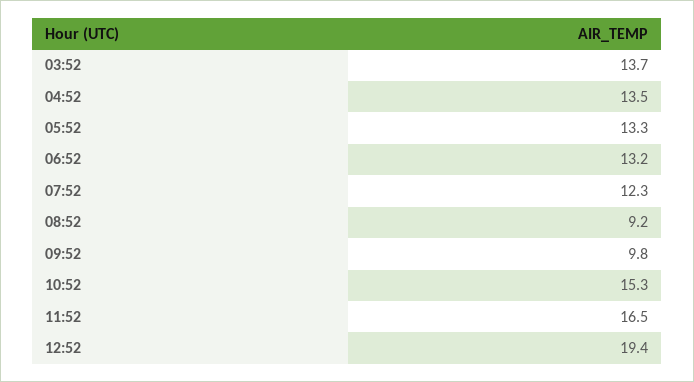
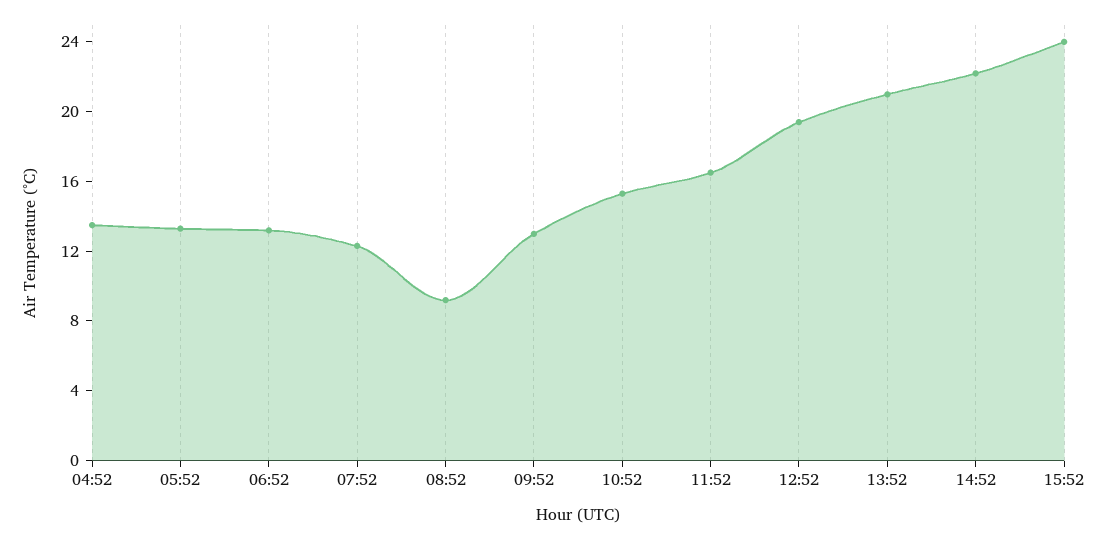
03:52: 13.7 -> none
09:52: 9.8 -> 13
13:52: none -> 21
14:52: none -> 22
15:52: none -> 24

